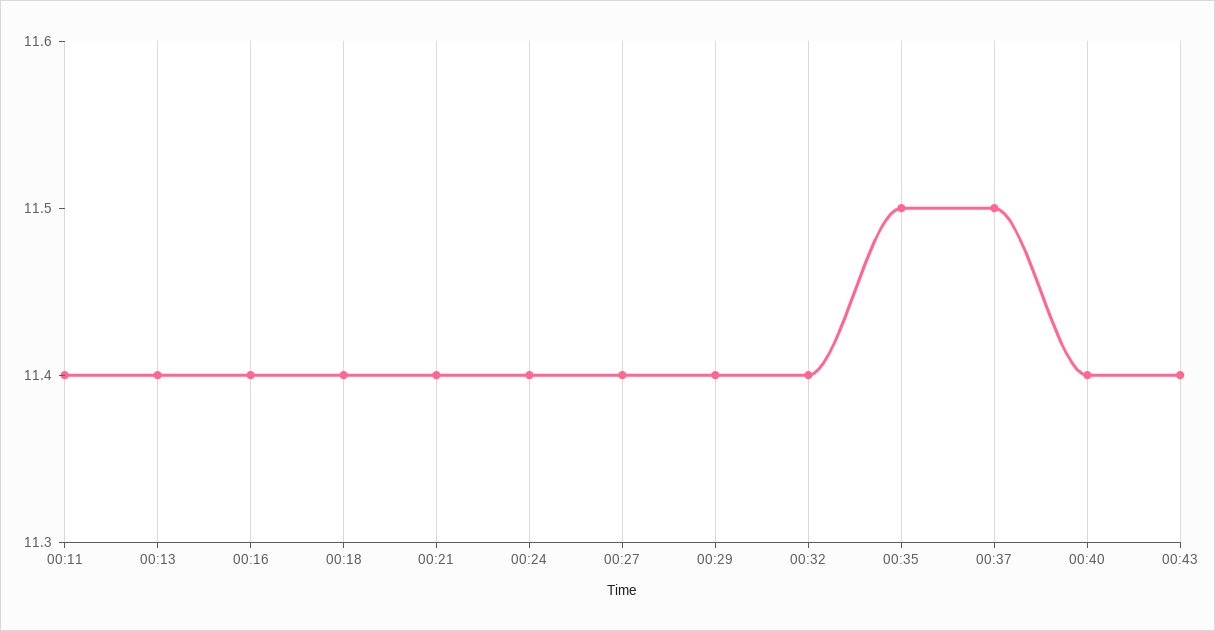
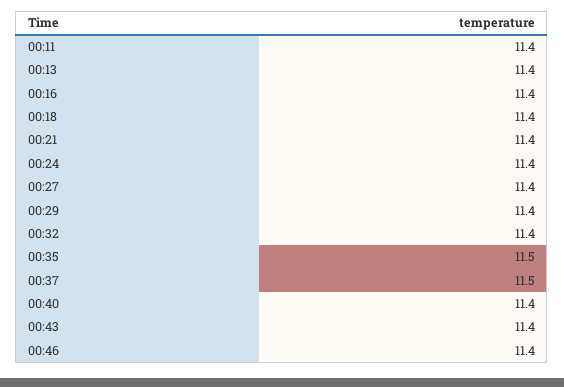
00:46: none -> 11.4

